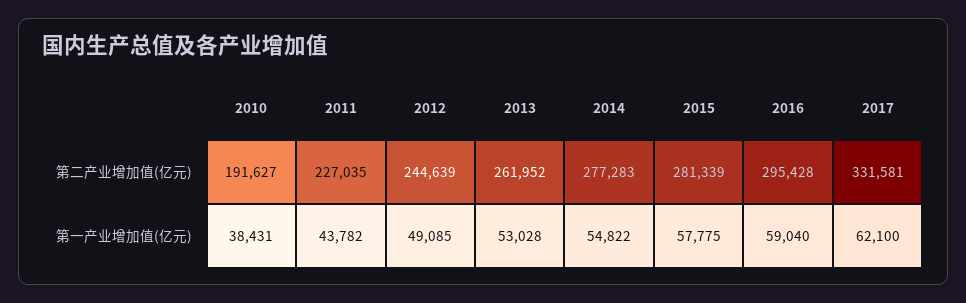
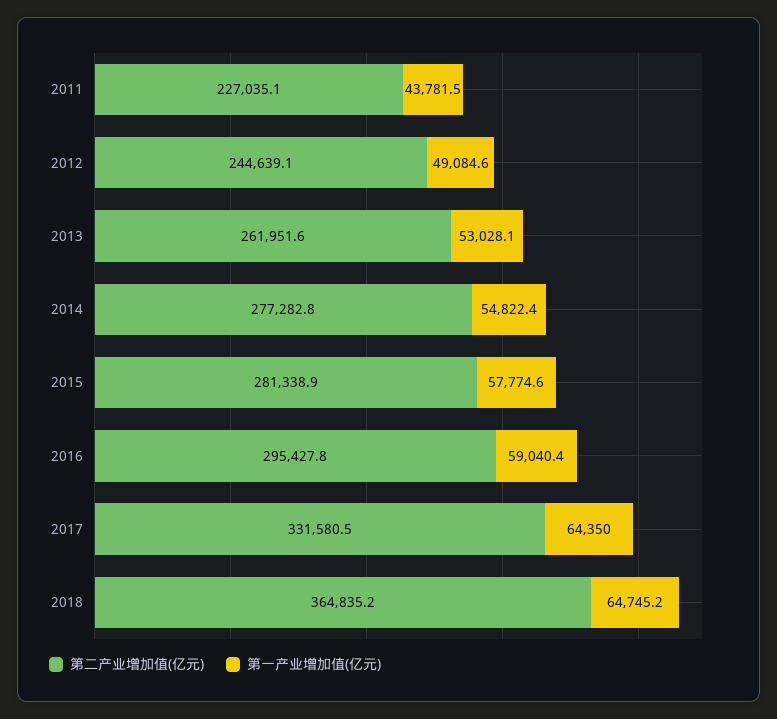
第二产业增加值(亿元), 2010: 191627 -> none
第一产业增加值(亿元), 2010: 38431 -> none
第一产业增加值(亿元), 2017: 62100 -> 64350
第二产业增加值(亿元), 2018: none -> 364835.2
第一产业增加值(亿元), 2018: none -> 64745.2

